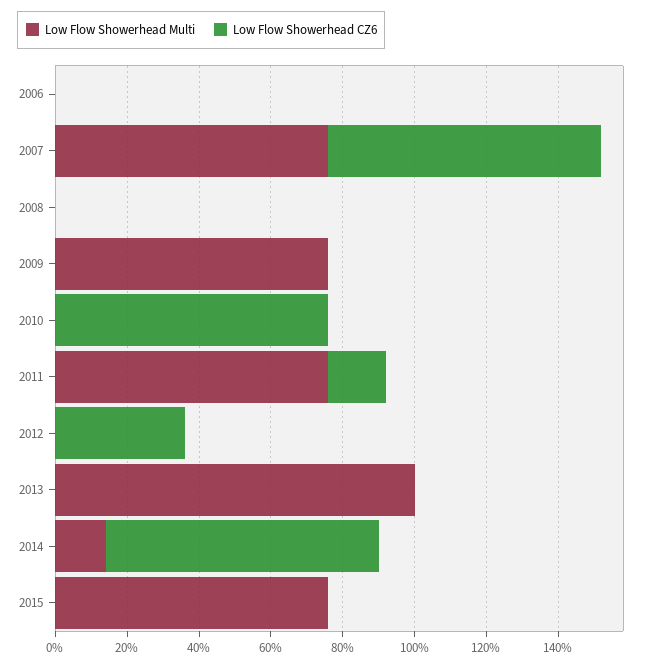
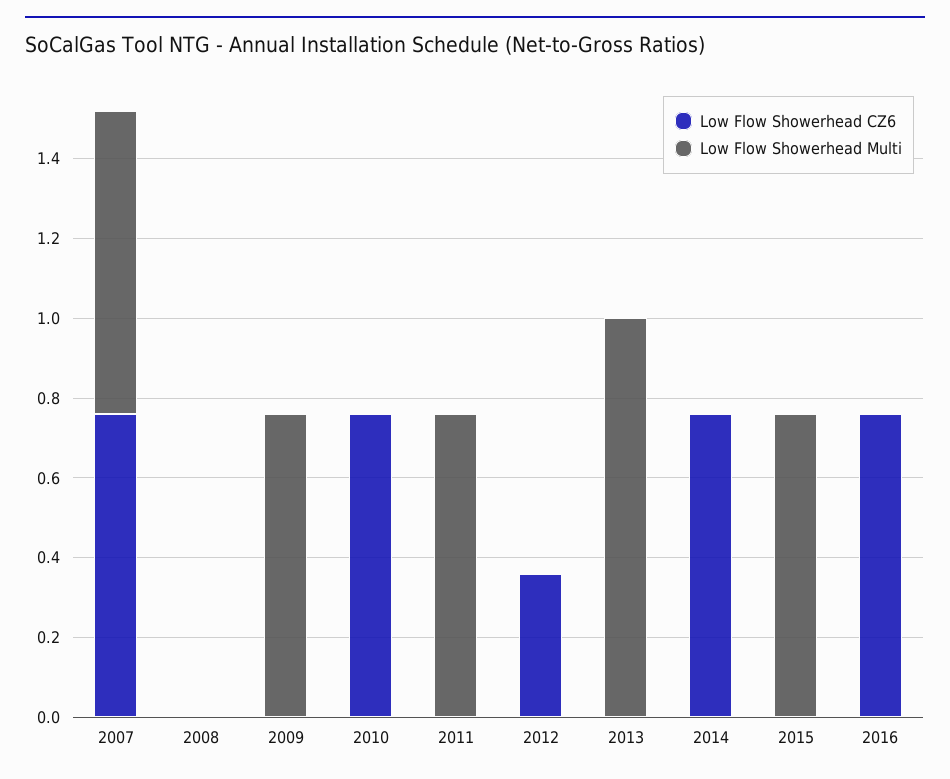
Low Flow Showerhead Multi, 2006: 0 -> none
Low Flow Showerhead CZ6, 2006: 0 -> none
Low Flow Showerhead CZ6, 2011: 0.15 -> 0
Low Flow Showerhead Multi, 2014: 0.15 -> 0
Low Flow Showerhead CZ6, 2016: none -> 0.75
Low Flow Showerhead Multi, 2016: none -> 0

